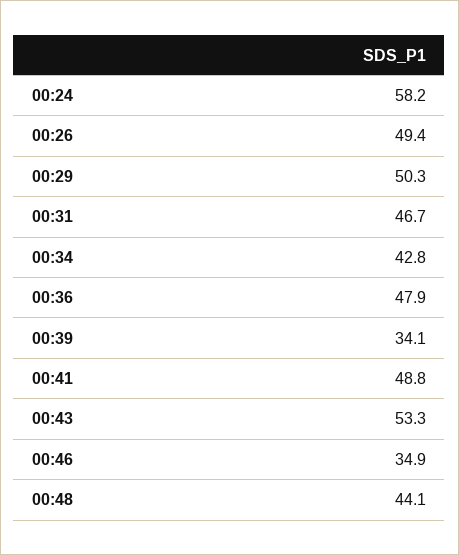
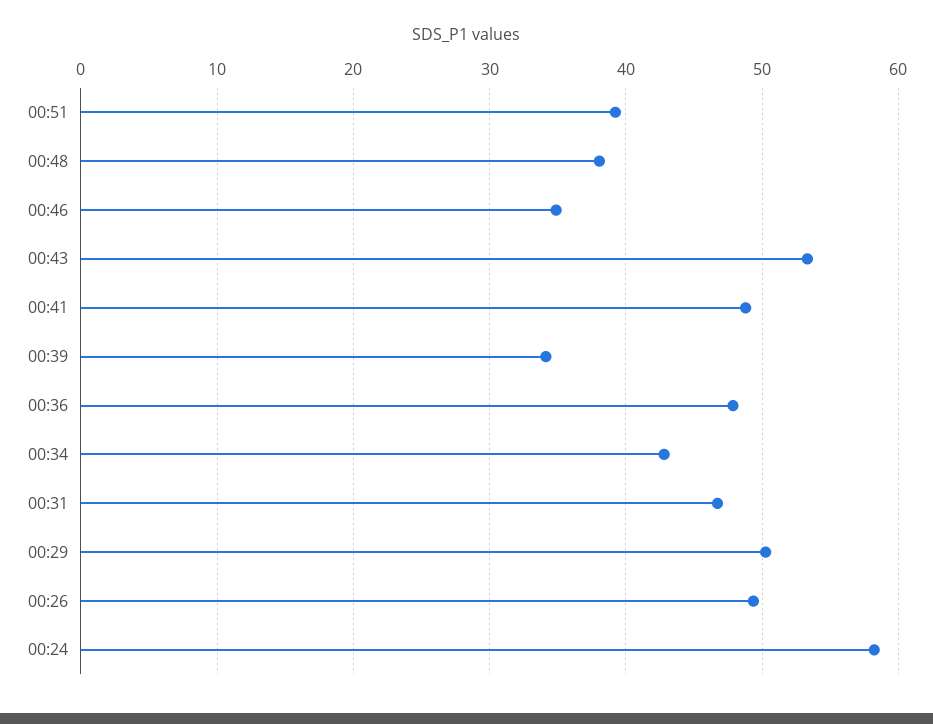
00:48: 44.1 -> 38
00:51: none -> 39

